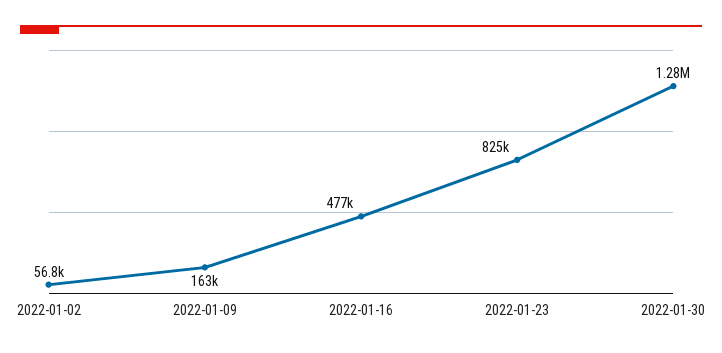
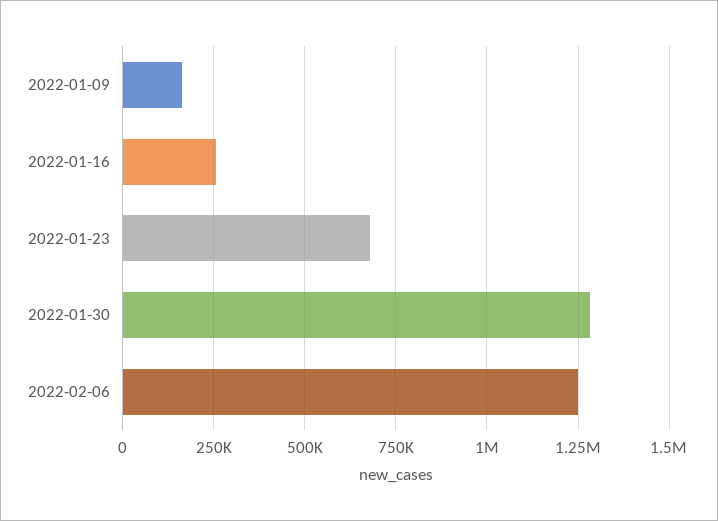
2022-01-02: 56800 -> none
2022-01-16: 477000 -> 250000
2022-01-23: 825000 -> 675000
2022-02-06: none -> 1250000

